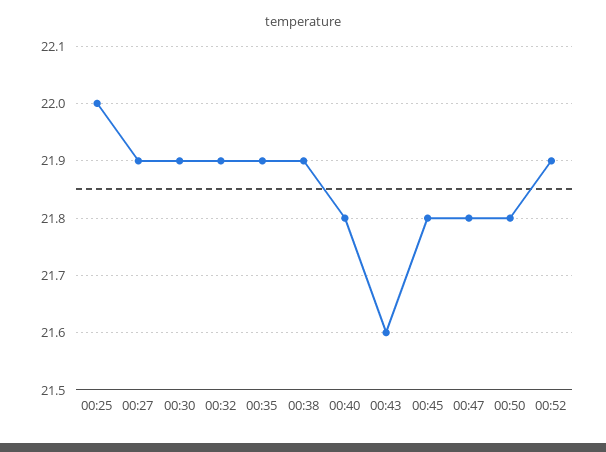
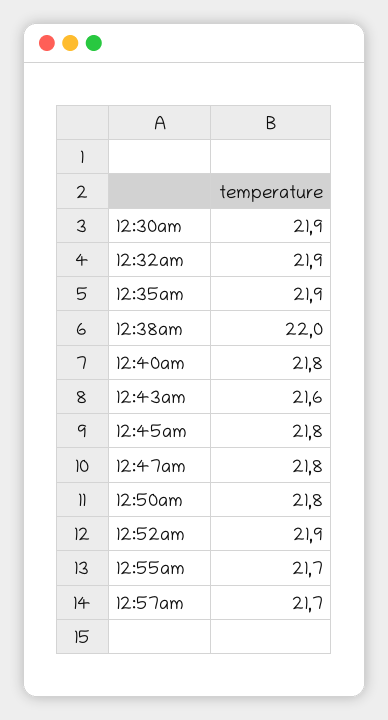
00:25: 22 -> none
00:27: 21.9 -> none
00:38: 21.9 -> 22
12:55am: none -> 21.7
12:57am: none -> 21.7

